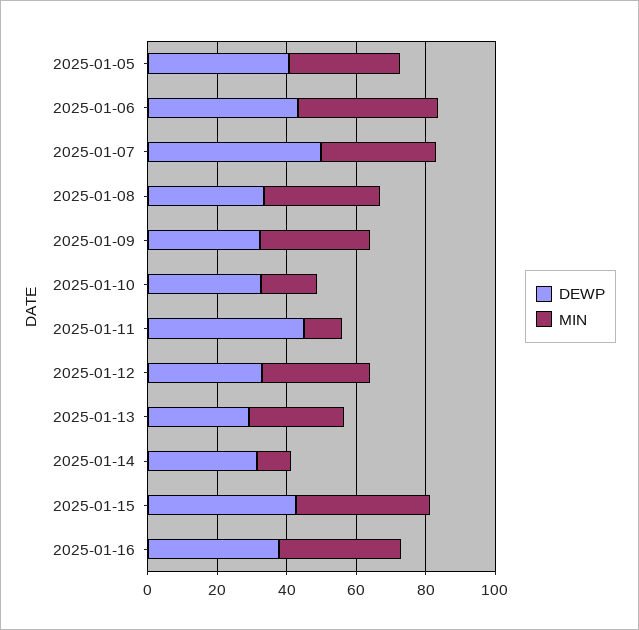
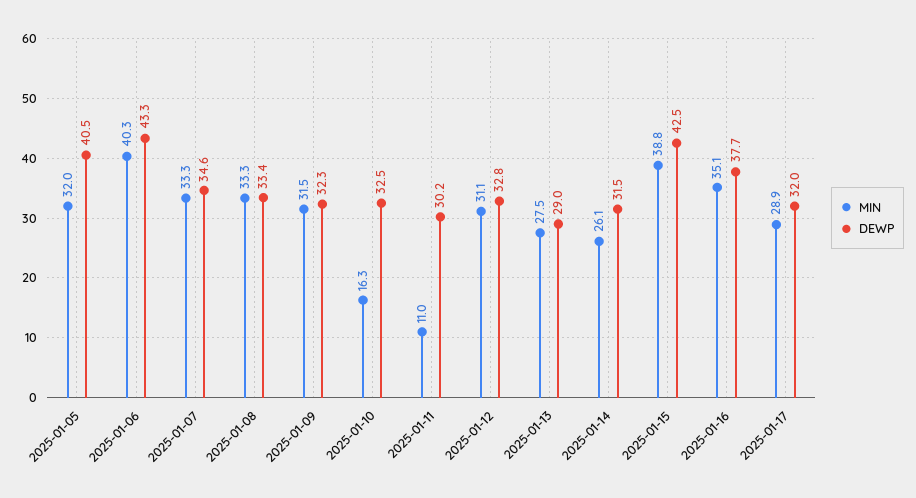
DEWP, 2025-01-07: 50 -> 34.6
DEWP, 2025-01-11: 45 -> 30.2
MIN, 2025-01-14: 10 -> 26.1
MIN, 2025-01-17: none -> 28.9
DEWP, 2025-01-17: none -> 32

